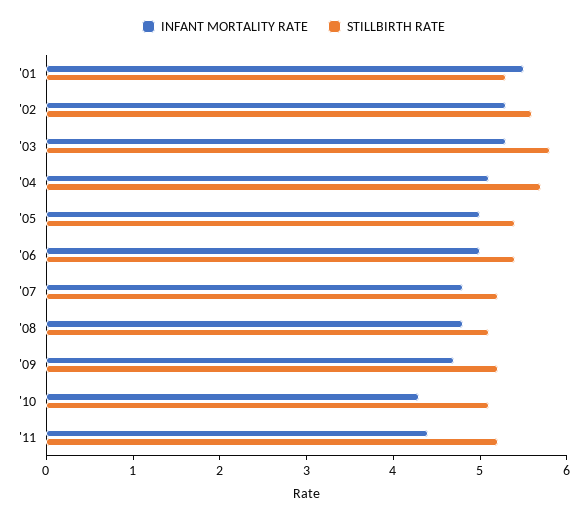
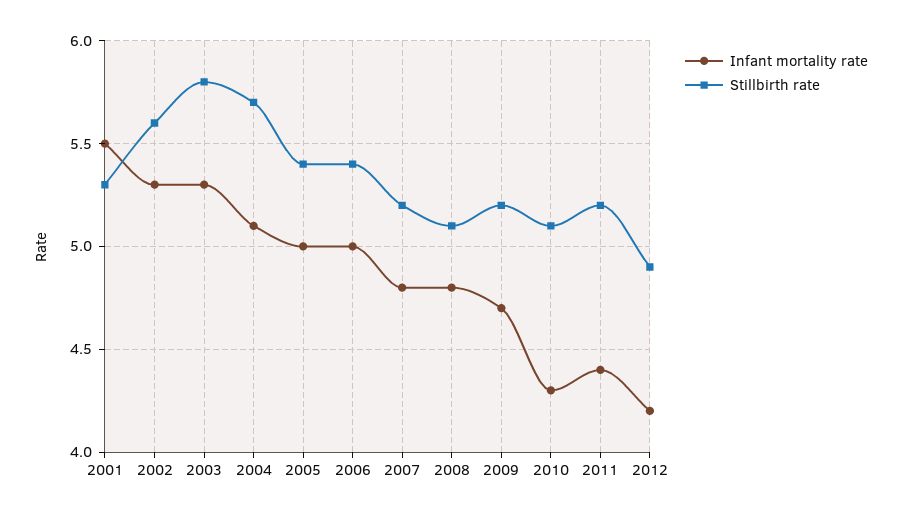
INFANT MORTALITY RATE, 2012: none -> 4.2
STILLBIRTH RATE, 2012: none -> 4.9

